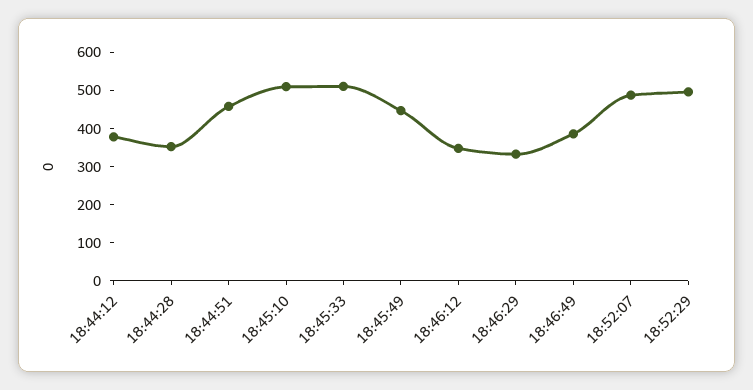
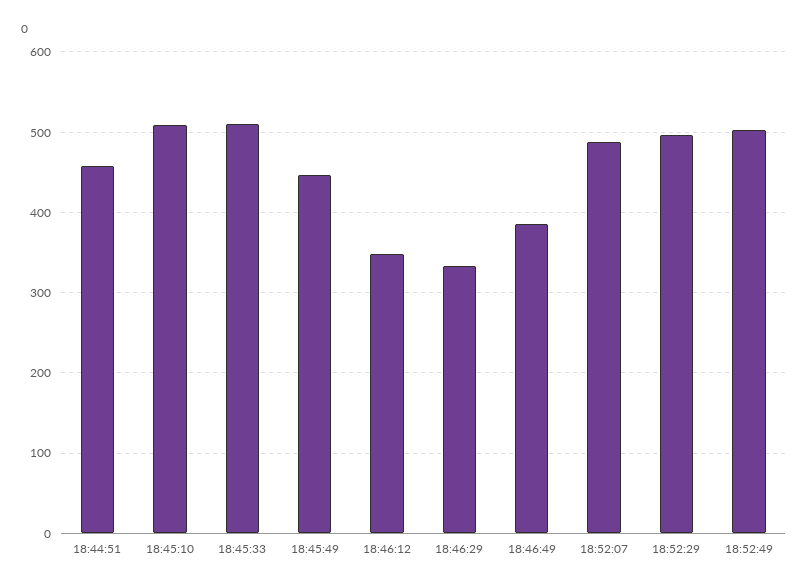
18:44:12: 375 -> none
18:44:28: 350 -> none
18:52:49: none -> 500

